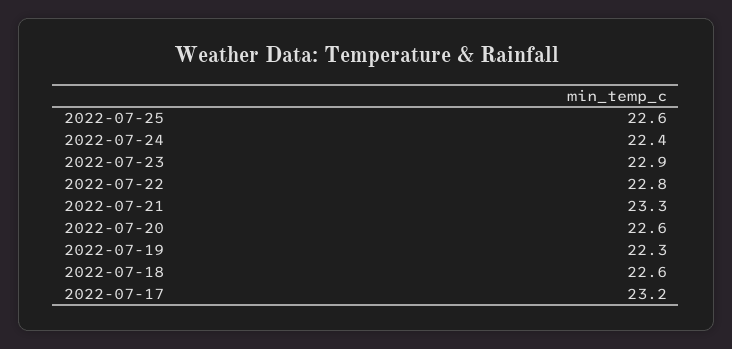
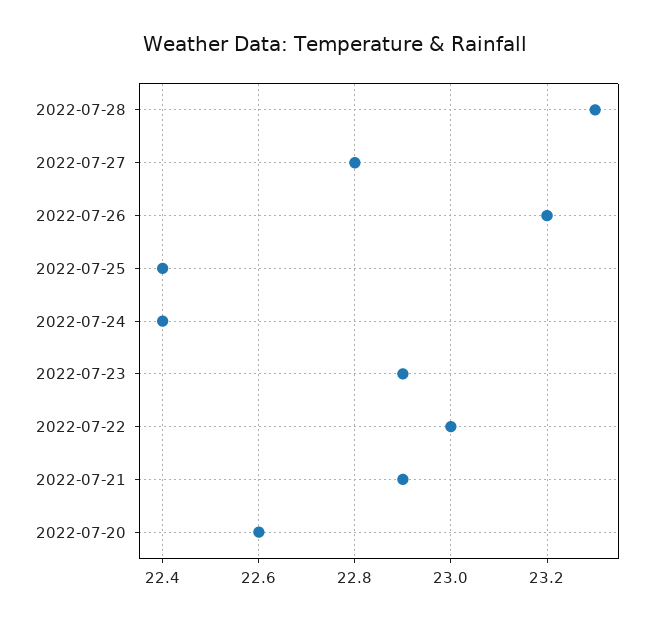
2022-07-25: 22.6 -> 22.4
2022-07-22: 22.8 -> 23
2022-07-21: 23.3 -> 22.9
2022-07-19: 22.3 -> none
2022-07-18: 22.6 -> none
2022-07-17: 23.2 -> none
2022-07-28: none -> 23.3
2022-07-27: none -> 22.8
2022-07-26: none -> 23.2

